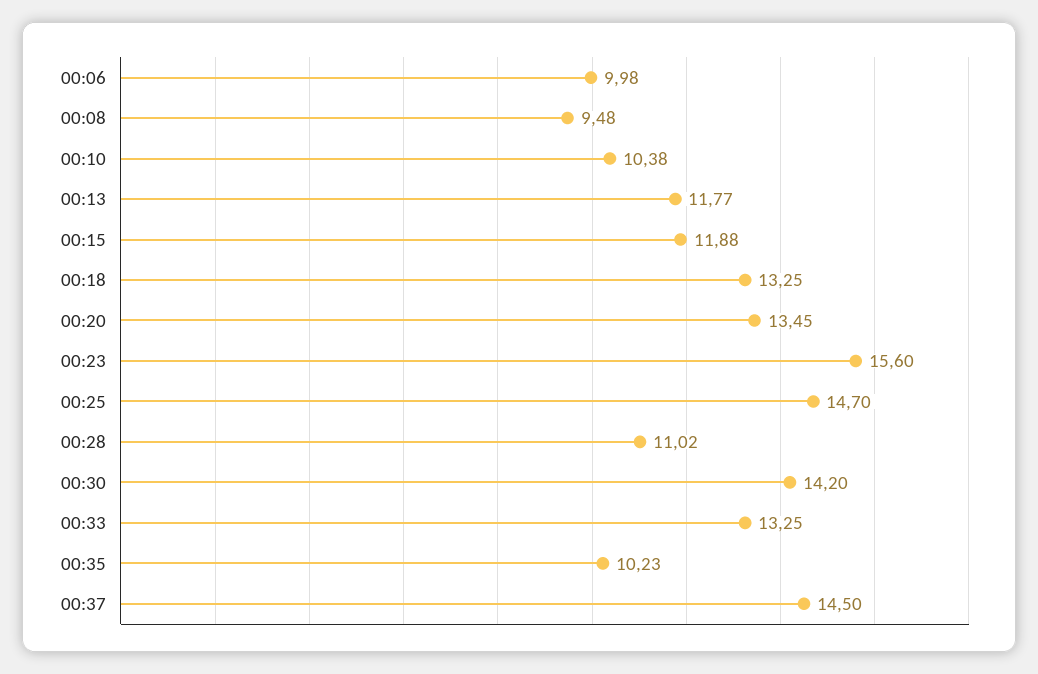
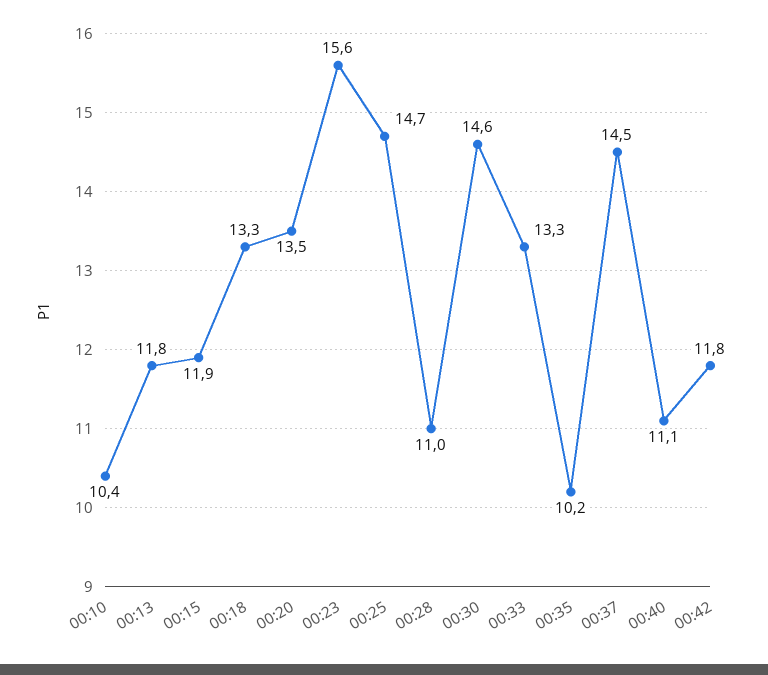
00:06: 9.98 -> none
00:08: 9.48 -> none
00:30: 14.2 -> 14.6
00:40: none -> 11.1
00:42: none -> 11.8

